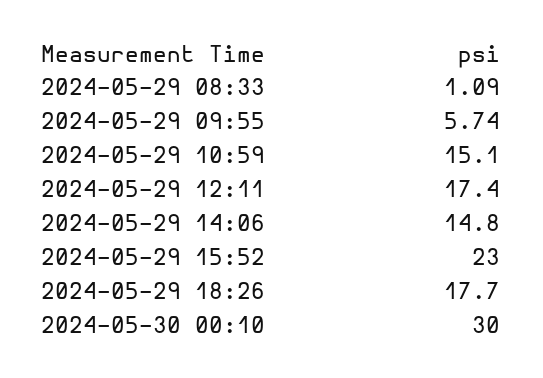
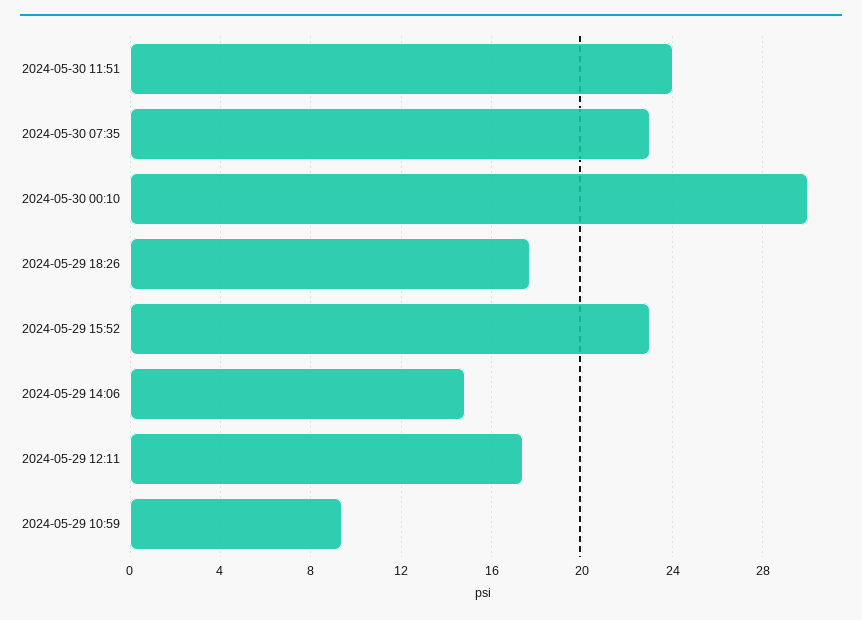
2024-05-29 08:33: 1.09 -> none
2024-05-29 09:55: 5.74 -> none
2024-05-29 10:59: 15.1 -> 9.5
2024-05-30 11:51: none -> 24
2024-05-30 07:35: none -> 23

